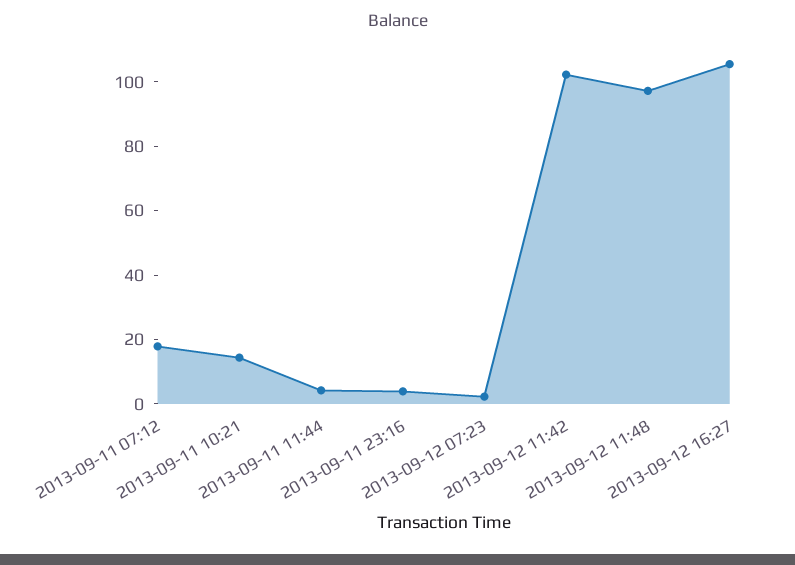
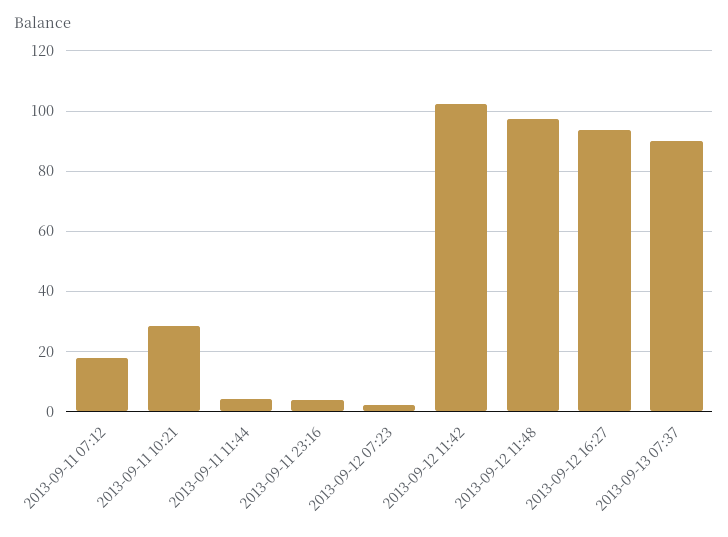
2013-09-11 10:21: 15 -> 28
2013-09-12 16:27: 105 -> 94
2013-09-13 07:37: none -> 90

